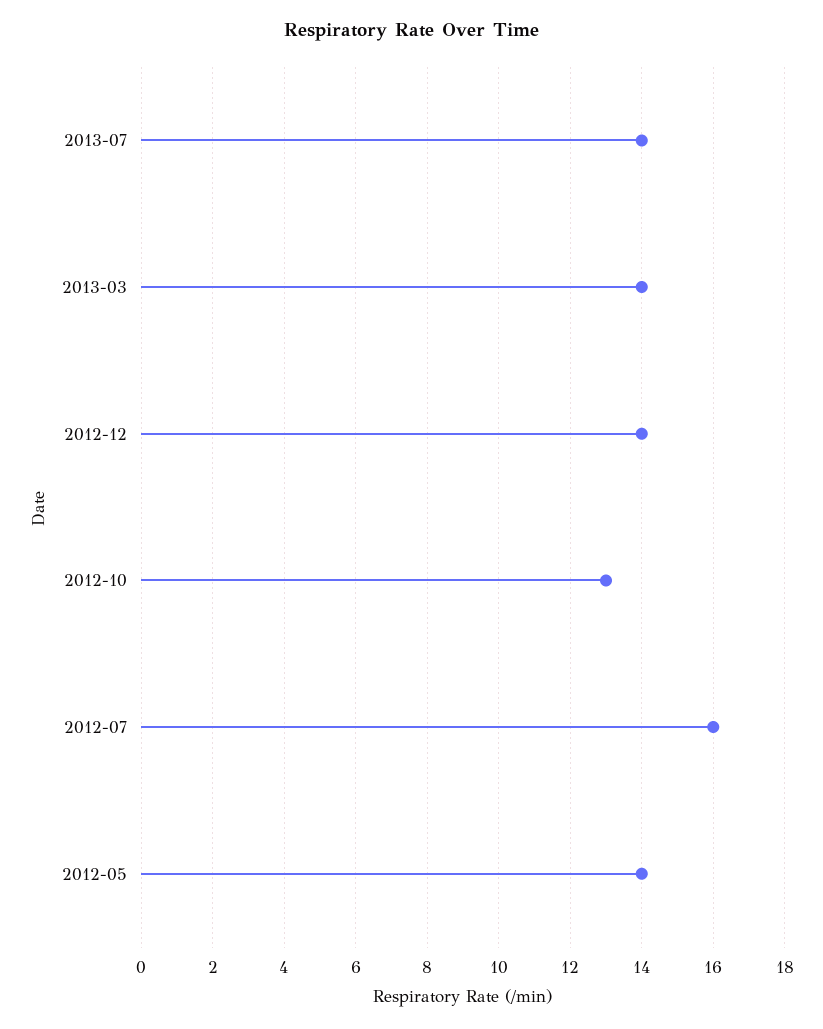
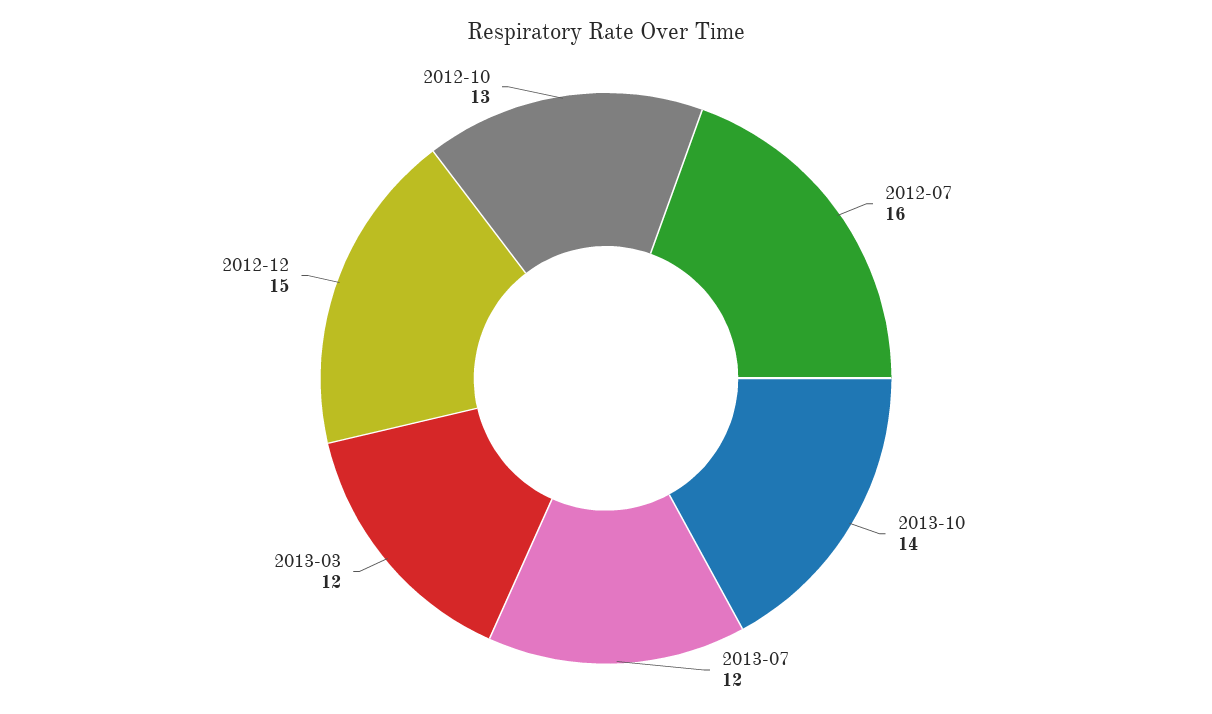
2013-07: 14 -> 12
2013-03: 14 -> 12
2012-12: 14 -> 15
2012-05: 14 -> none
2013-10: none -> 14

